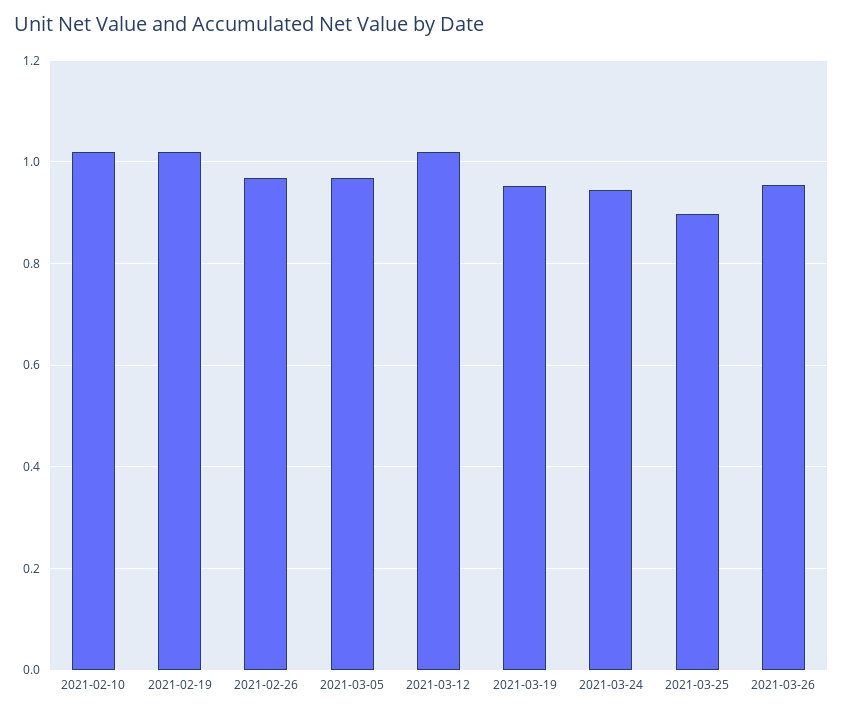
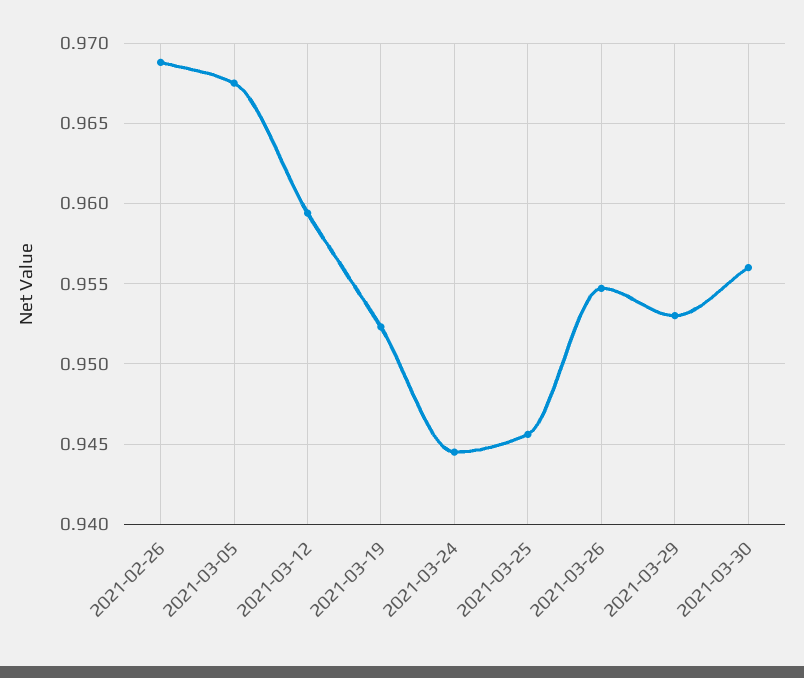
2021-02-10: 1.02 -> none
2021-02-19: 1.02 -> none
2021-03-12: 1.02 -> 0.9595
2021-03-25: 0.9 -> 0.9455
2021-03-29: none -> 0.953
2021-03-30: none -> 0.956

